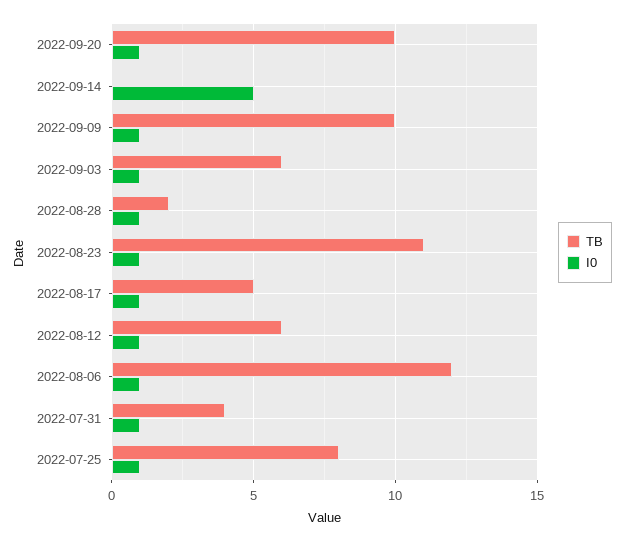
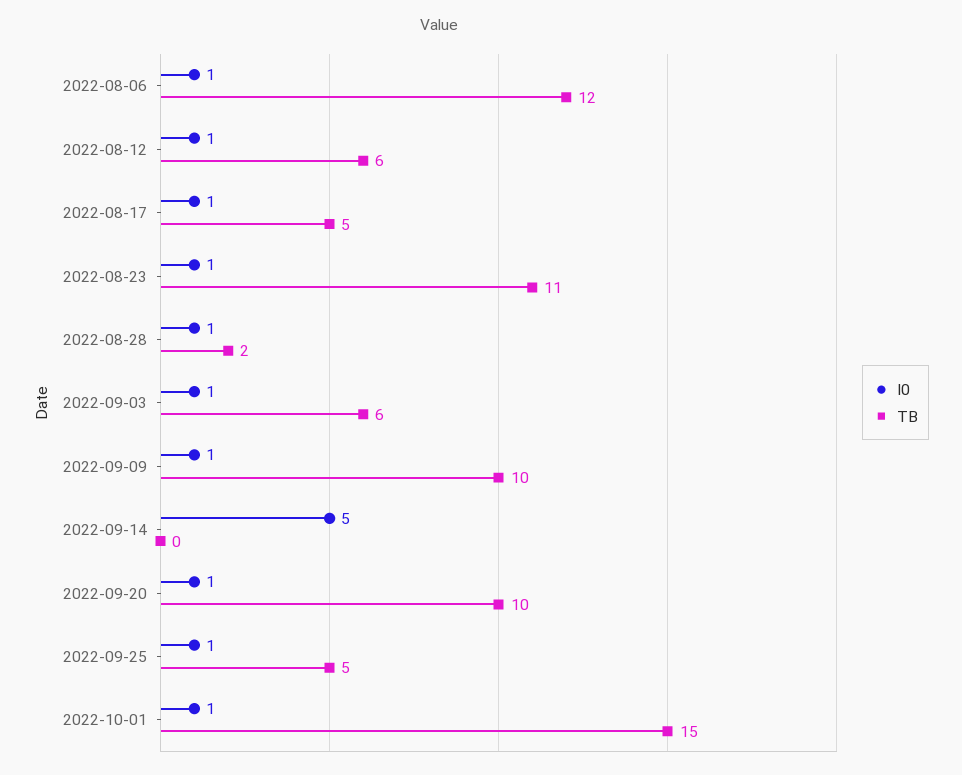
TB, 2022-07-31: 4 -> none
I0, 2022-07-31: 1 -> none
TB, 2022-07-25: 8 -> none
I0, 2022-07-25: 1 -> none
I0, 2022-09-25: none -> 1
TB, 2022-09-25: none -> 5
I0, 2022-10-01: none -> 1
TB, 2022-10-01: none -> 15

